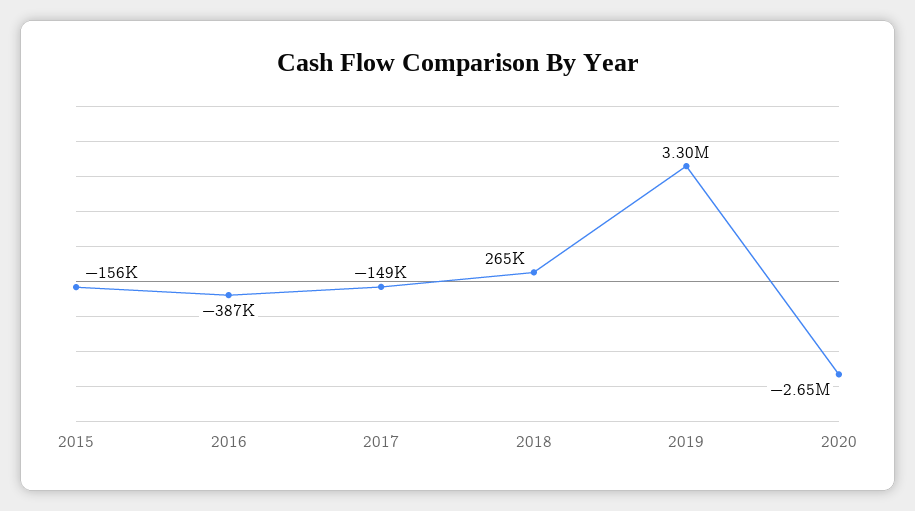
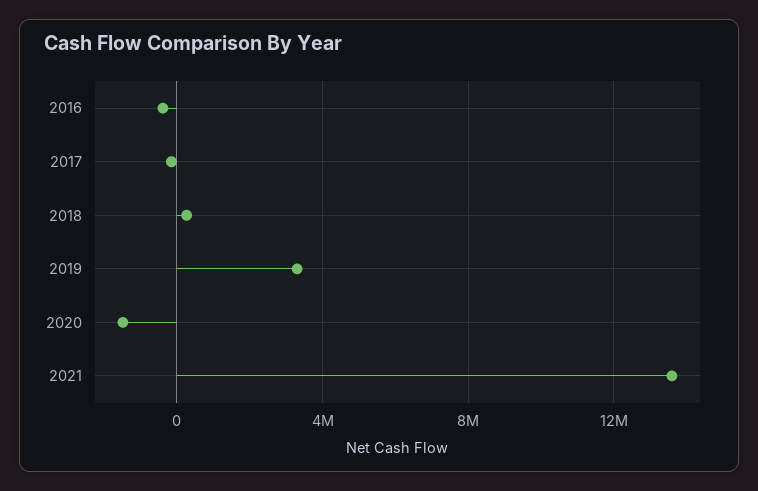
2015: -156000 -> none
2020: -2650000 -> -1500000
2021: none -> 13500000

